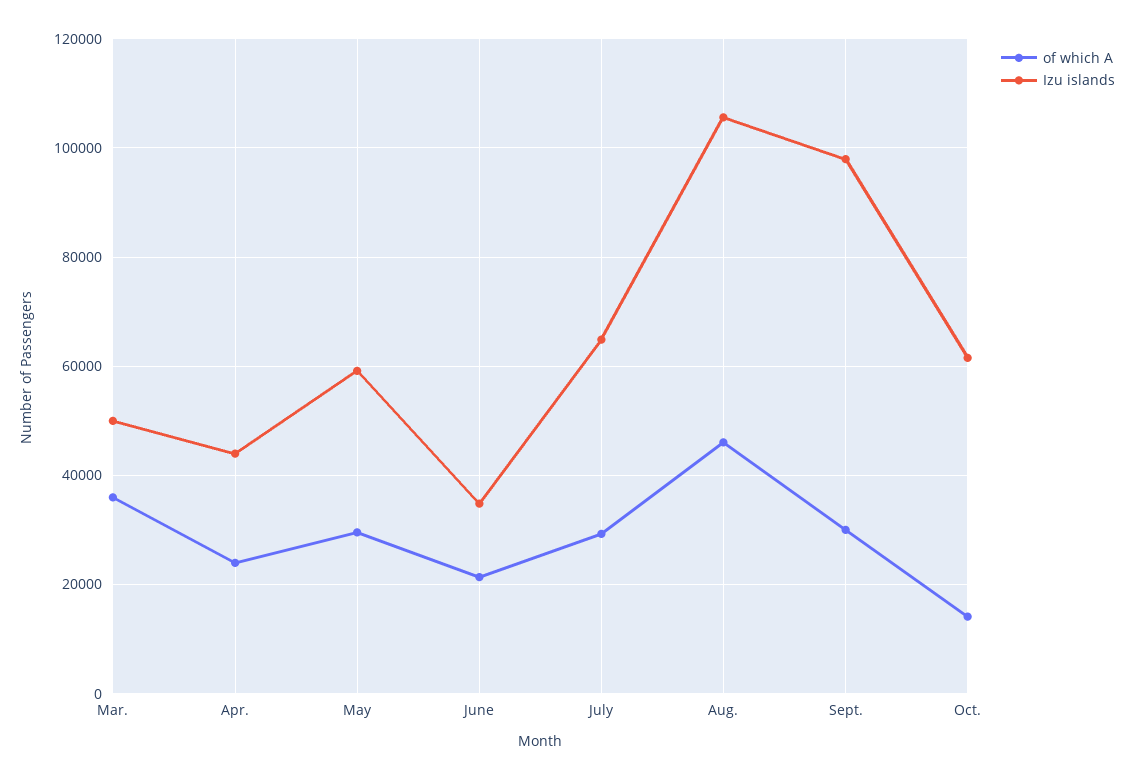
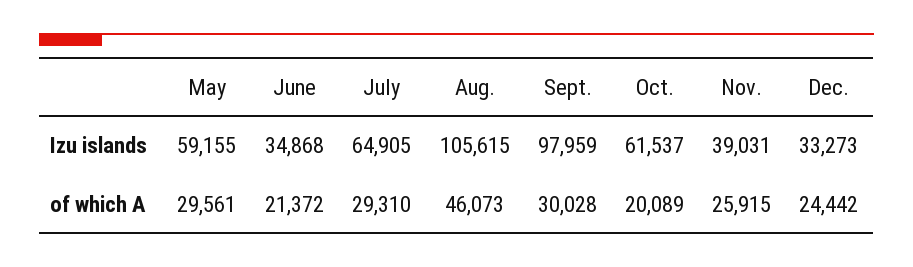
of which A, Mar.: 36000 -> none
Izu islands, Mar.: 50000 -> none
of which A, Apr.: 24000 -> none
Izu islands, Apr.: 44000 -> none
of which A, Oct.: 14000 -> 20089
Izu islands, Nov.: none -> 39031
Izu islands, Dec.: none -> 33273
of which A, Nov.: none -> 25915
of which A, Dec.: none -> 24442

